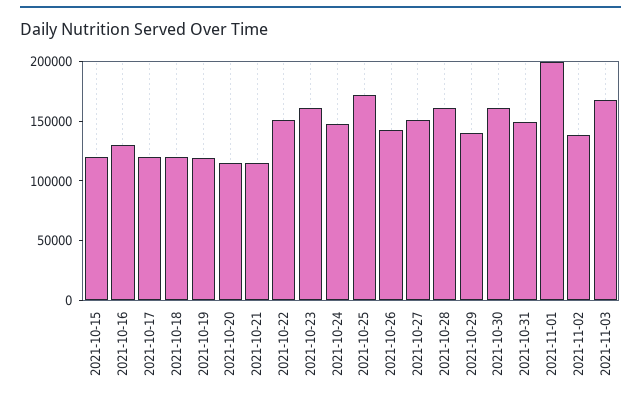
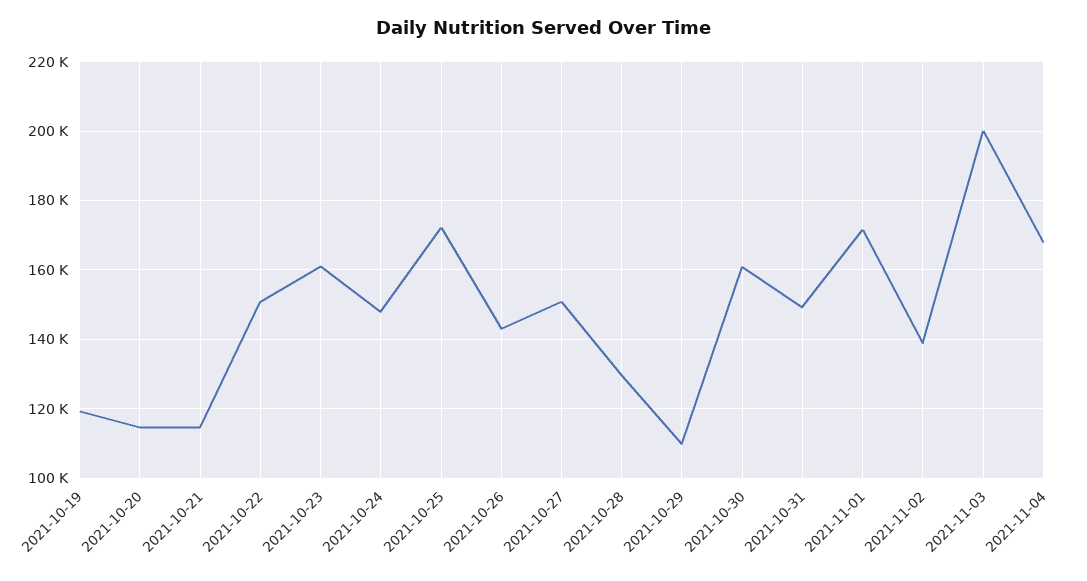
2021-10-15: 120000 -> none
2021-10-16: 130000 -> none
2021-10-17: 120000 -> none
2021-10-18: 120000 -> none
2021-10-28: 160000 -> 130000
2021-10-29: 140000 -> 110000
2021-11-01: 200000 -> 172000
2021-11-03: 170000 -> 200000
2021-11-04: none -> 168000

